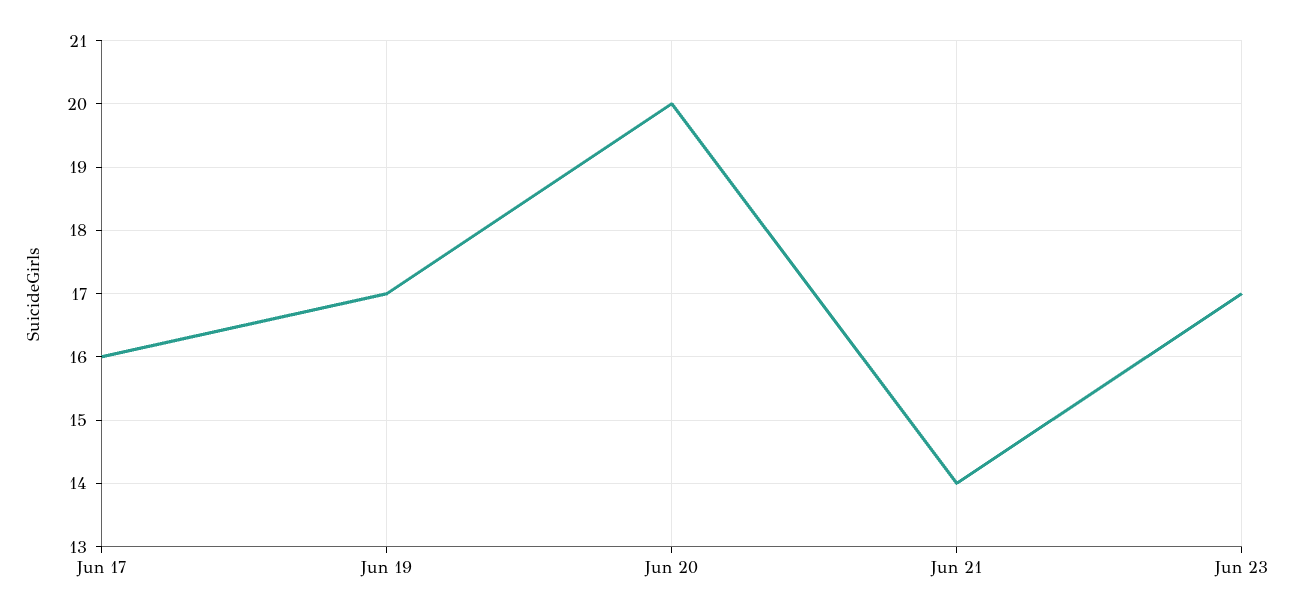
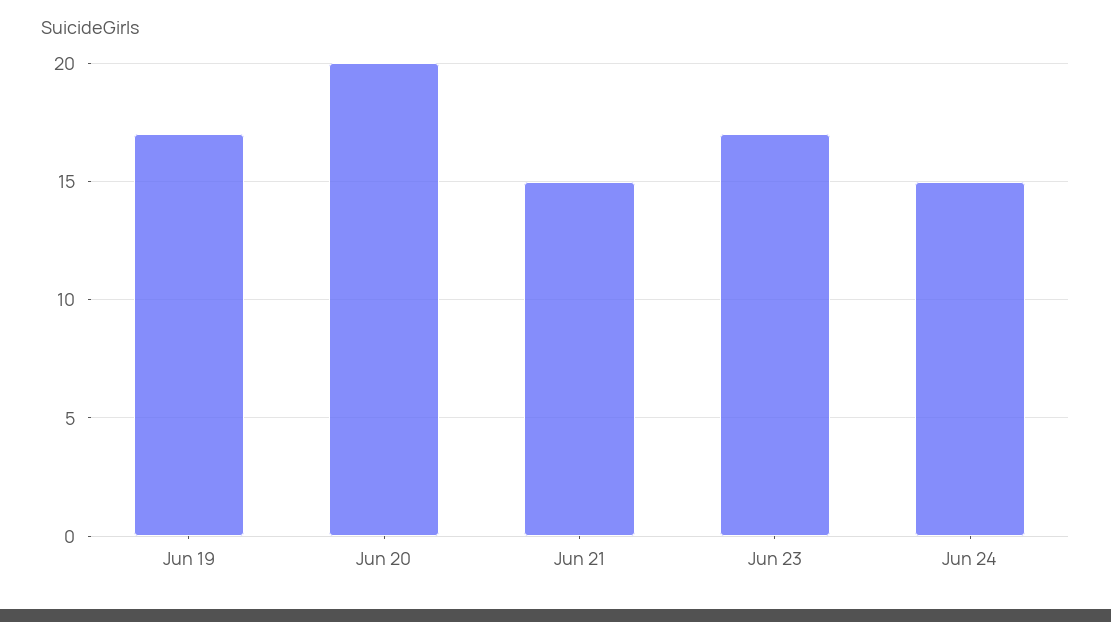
Jun 17: 16 -> none
Jun 21: 14 -> 15
Jun 24: none -> 15

